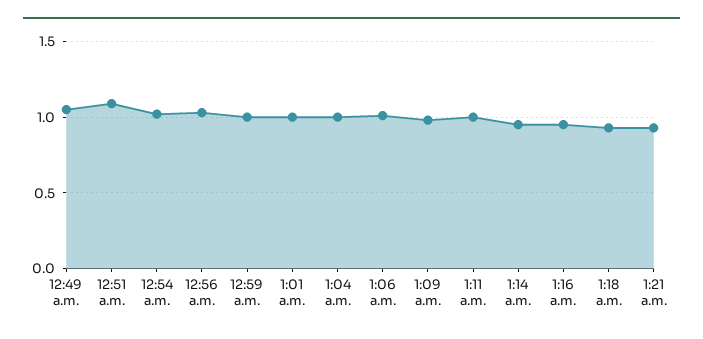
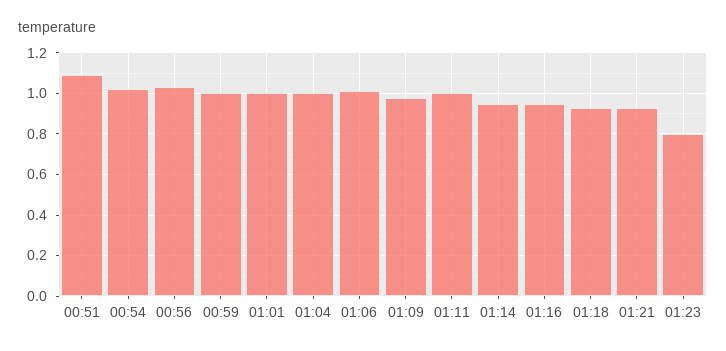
12:49 a.m.: 1.05 -> none
01:23: none -> 0.8

